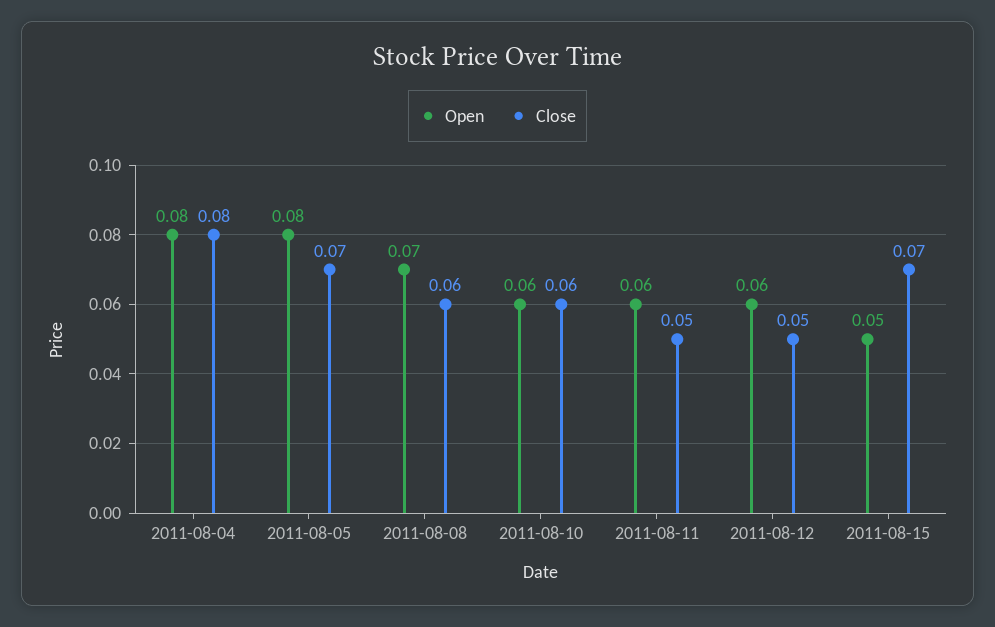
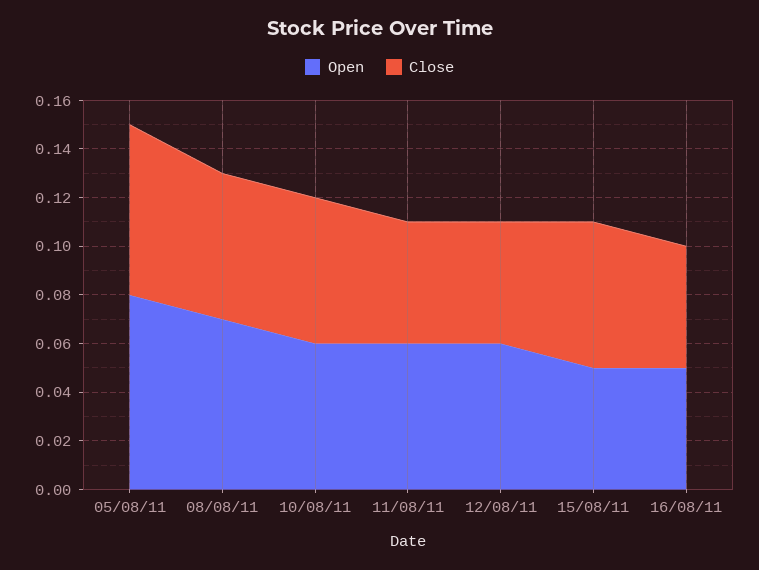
Open, 2011-08-04: 0.08 -> none
Close, 2011-08-04: 0.08 -> none
Close, 2011-08-15: 0.07 -> 0.06
Open, 16/08/11: none -> 0.05
Close, 16/08/11: none -> 0.05

